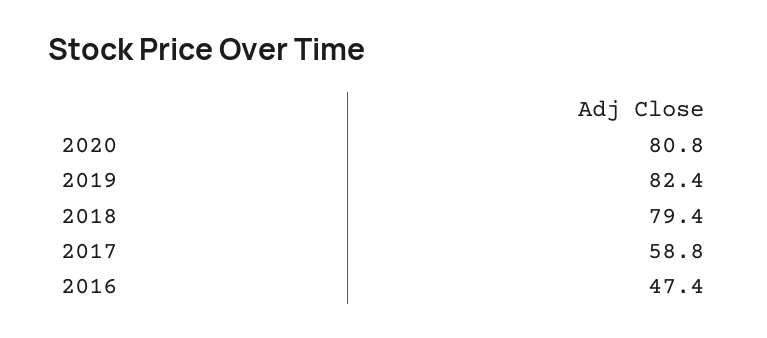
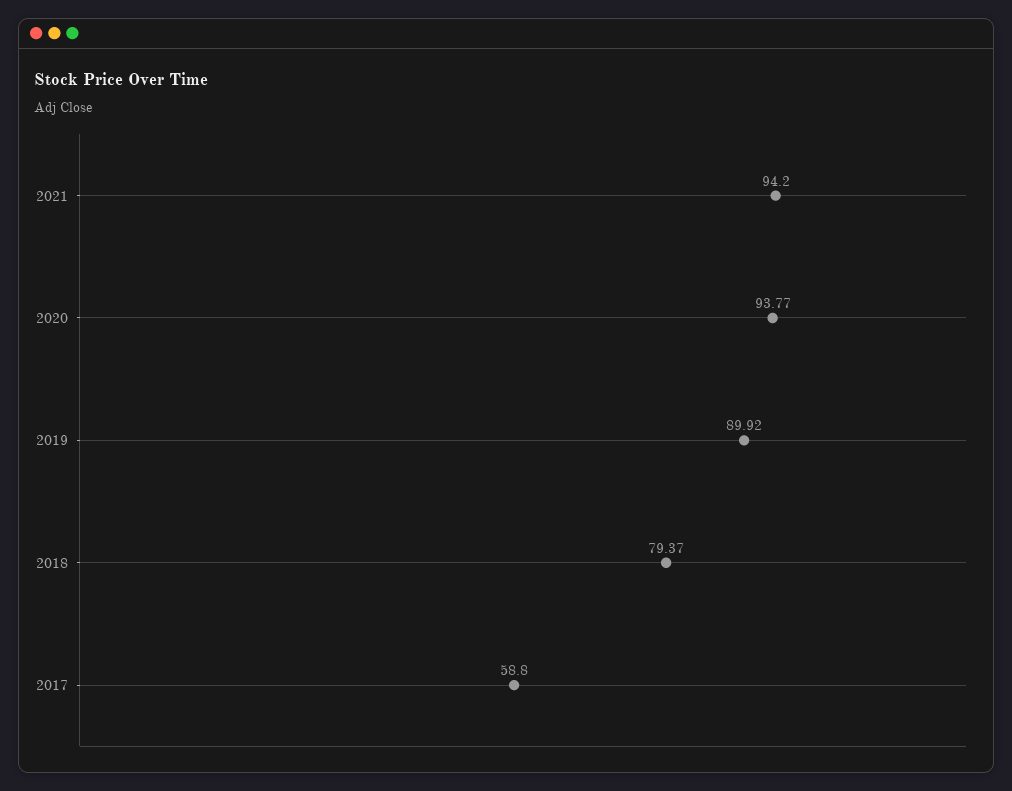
2020: 80.8 -> 93.77
2019: 82.4 -> 89.92
2016: 47.4 -> none
2021: none -> 94.2

